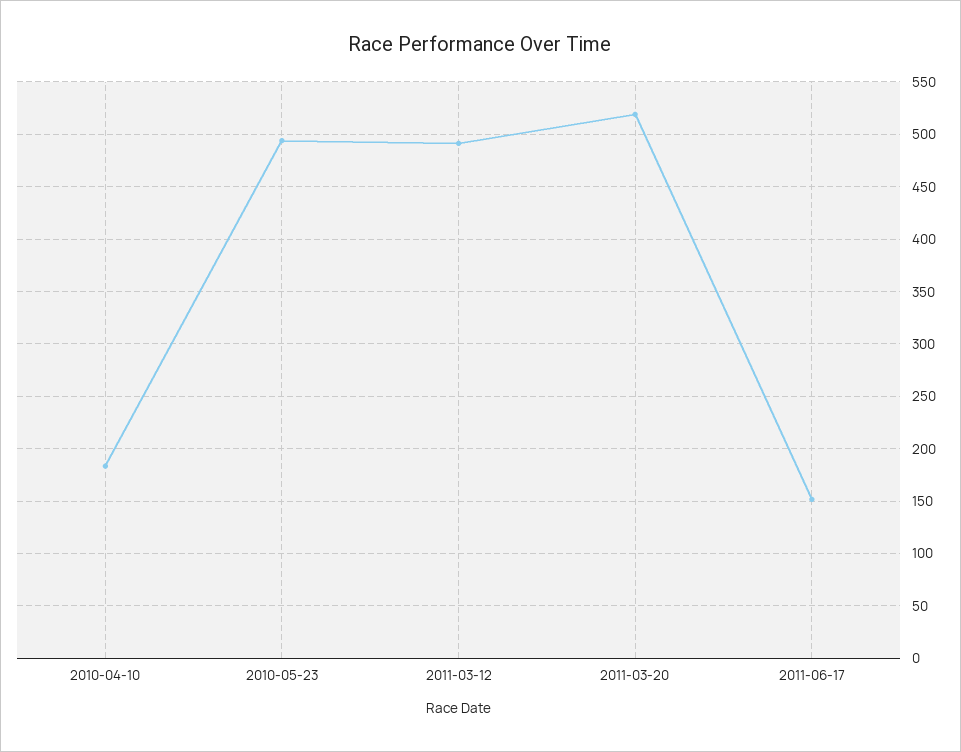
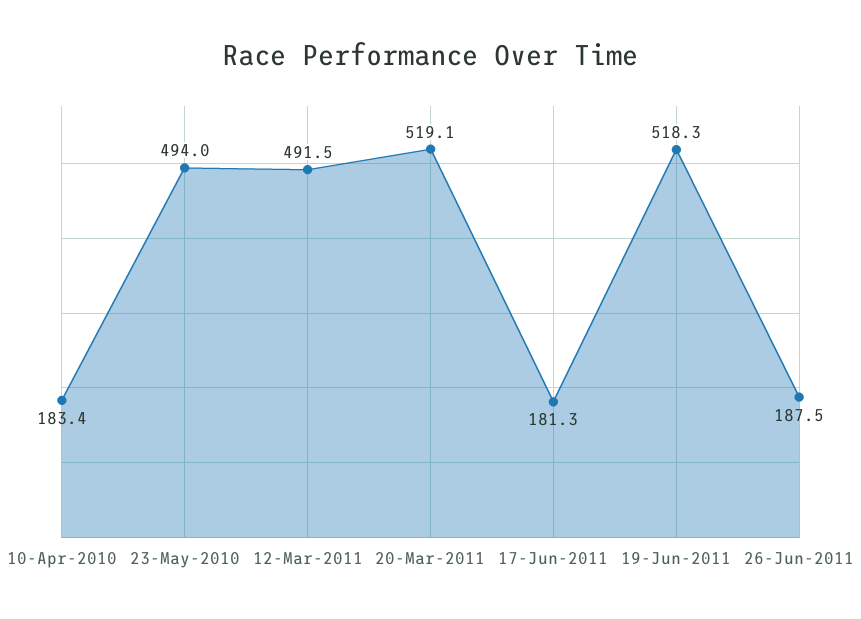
2011-06-17: 150 -> 181.3
19-Jun-2011: none -> 518.3
26-Jun-2011: none -> 187.5

